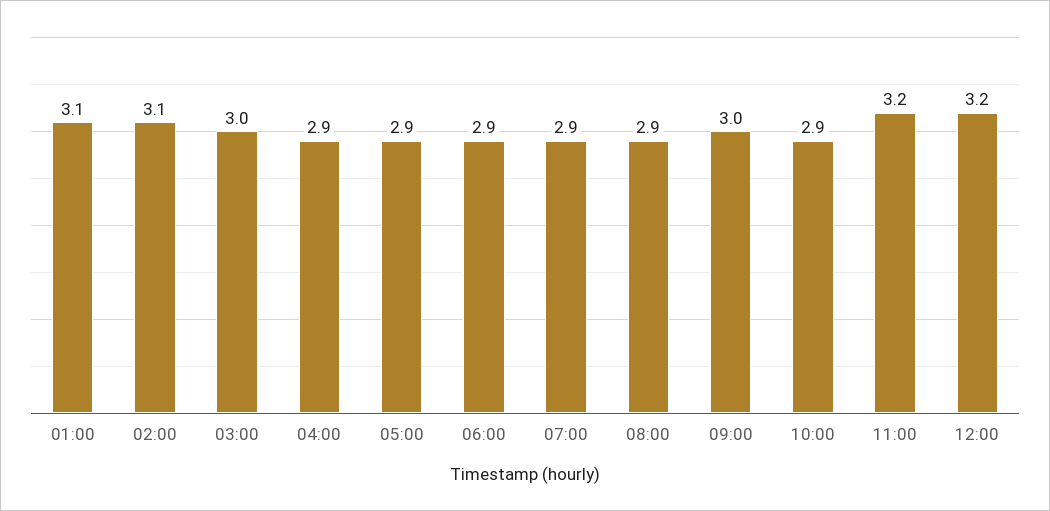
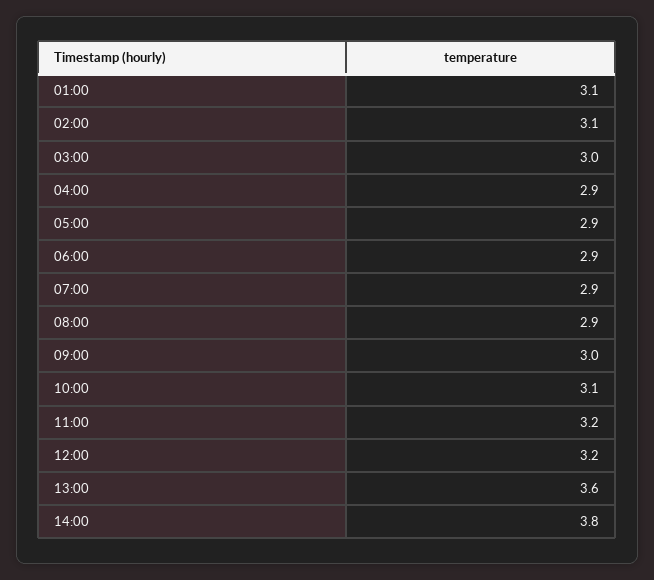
10:00: 2.9 -> 3.1
13:00: none -> 3.6
14:00: none -> 3.8

